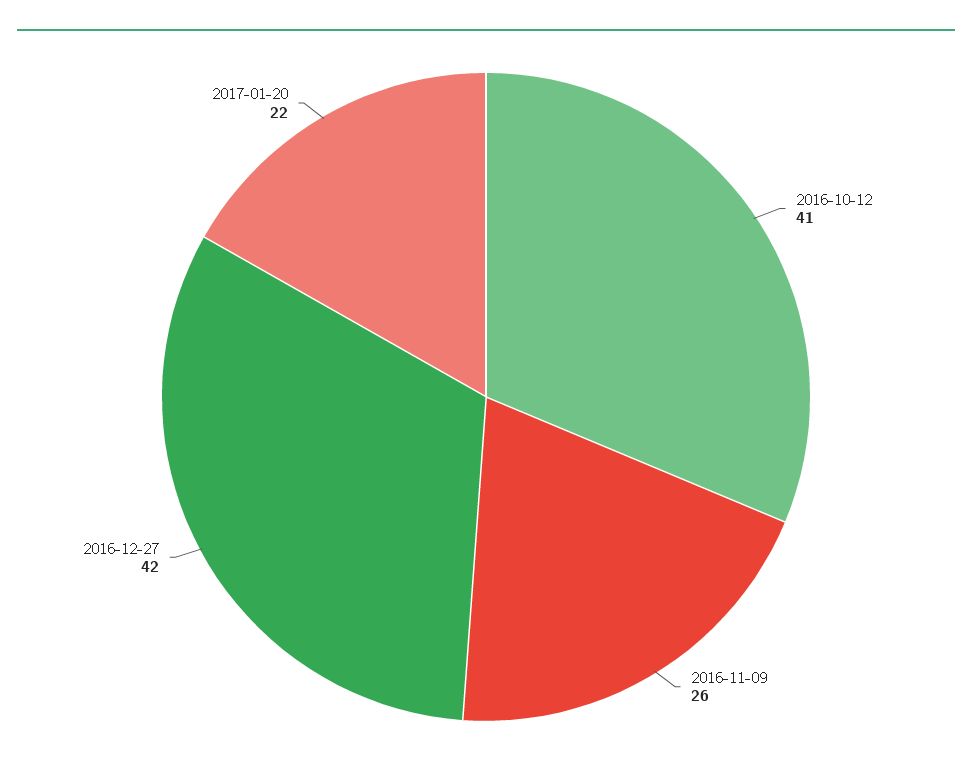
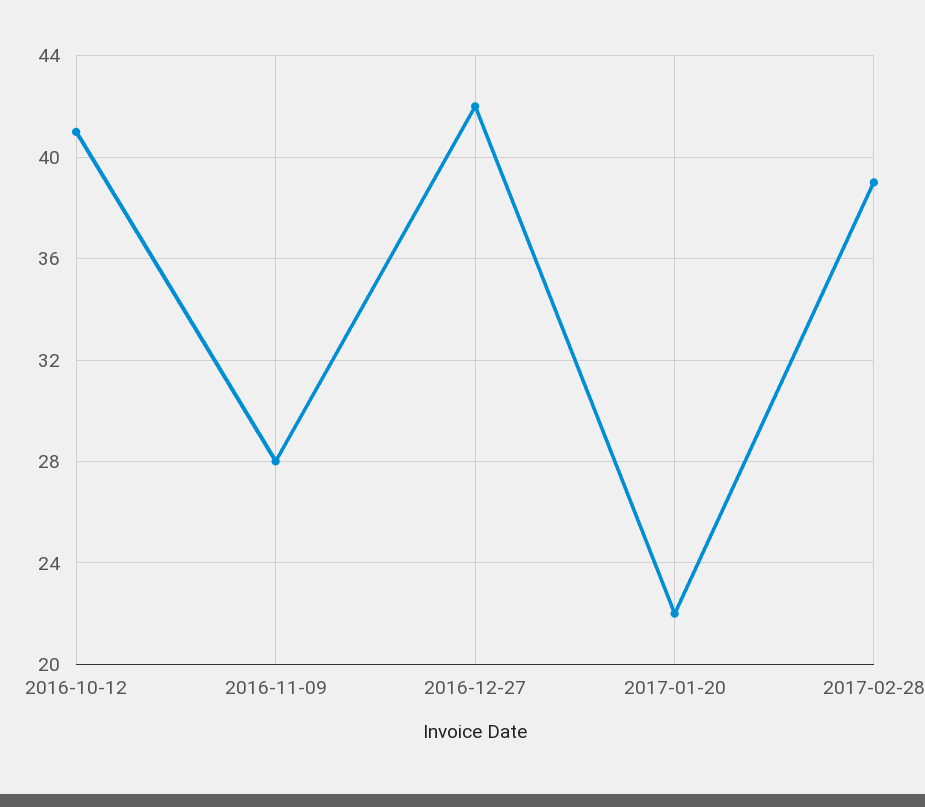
2016-11-09: 26 -> 28
2017-02-28: none -> 39

